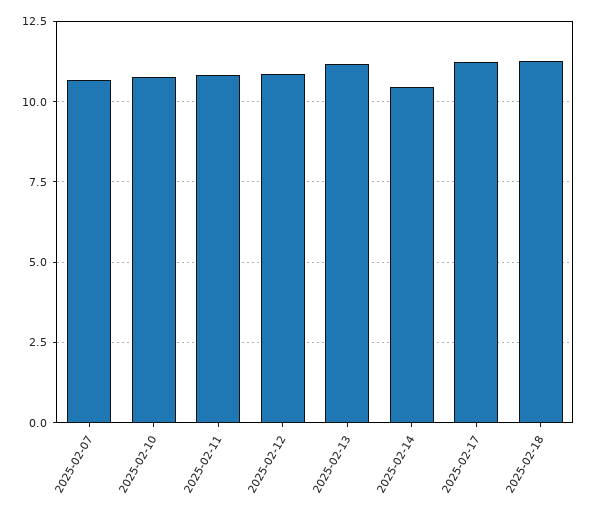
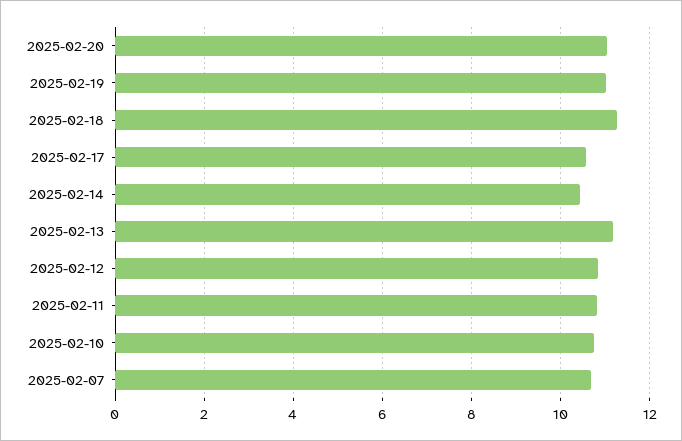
2025-02-17: 11.25 -> 10.6
2025-02-20: none -> 11
2025-02-19: none -> 11

